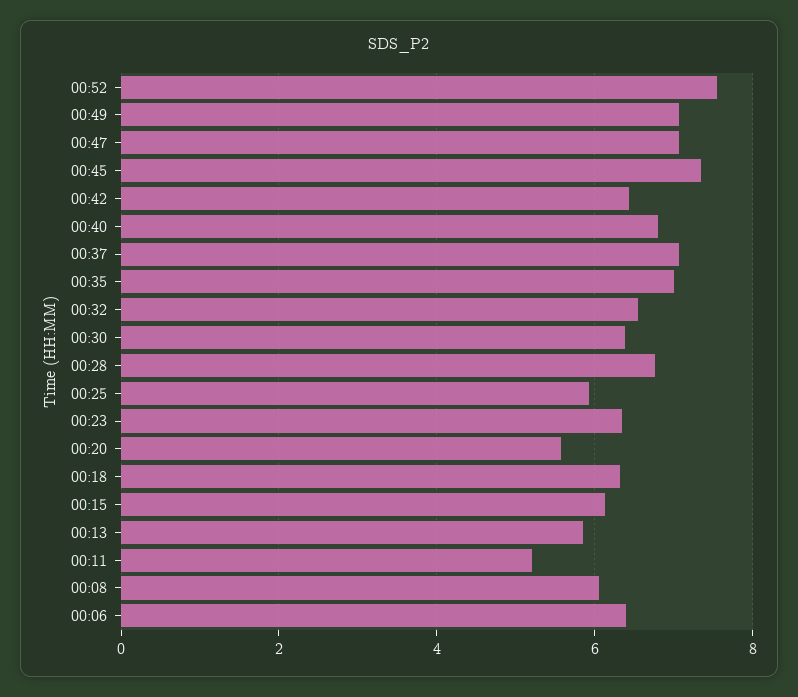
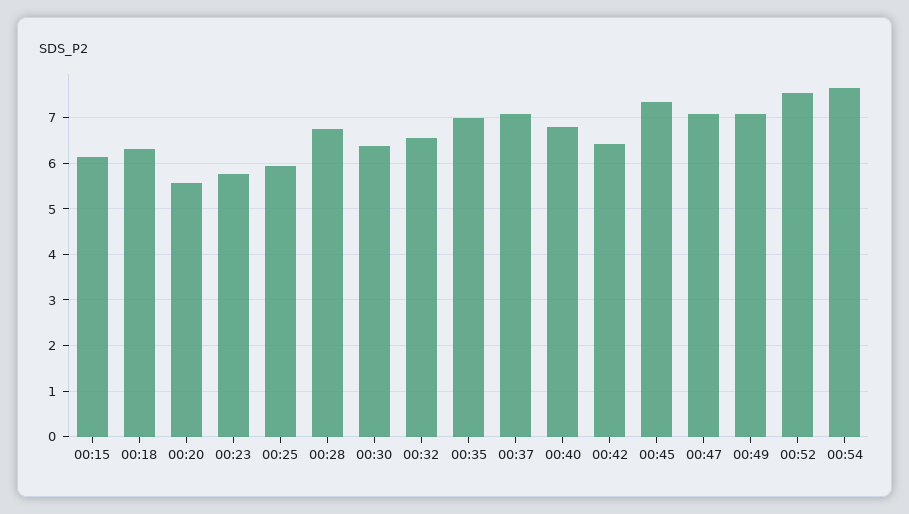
00:23: 6.4 -> 5.8
00:13: 5.8 -> none
00:11: 5.2 -> none
00:08: 6 -> none
00:06: 6.4 -> none
00:54: none -> 7.6

